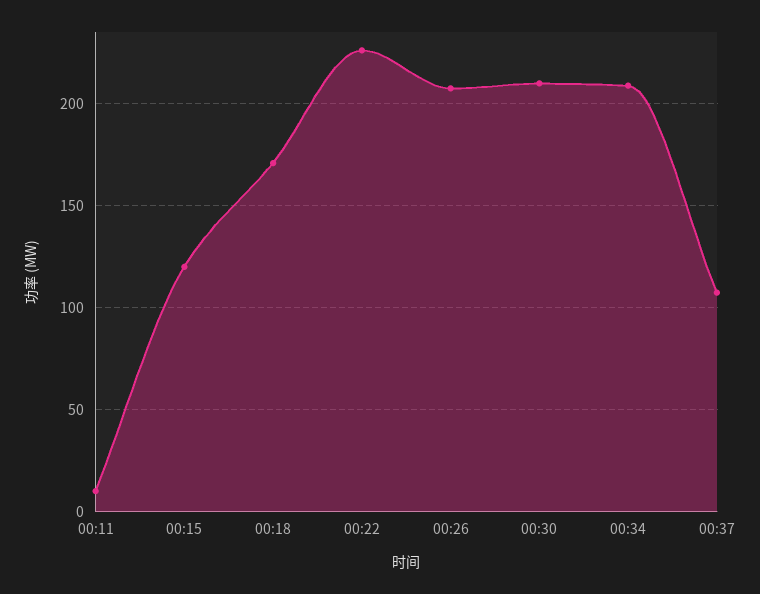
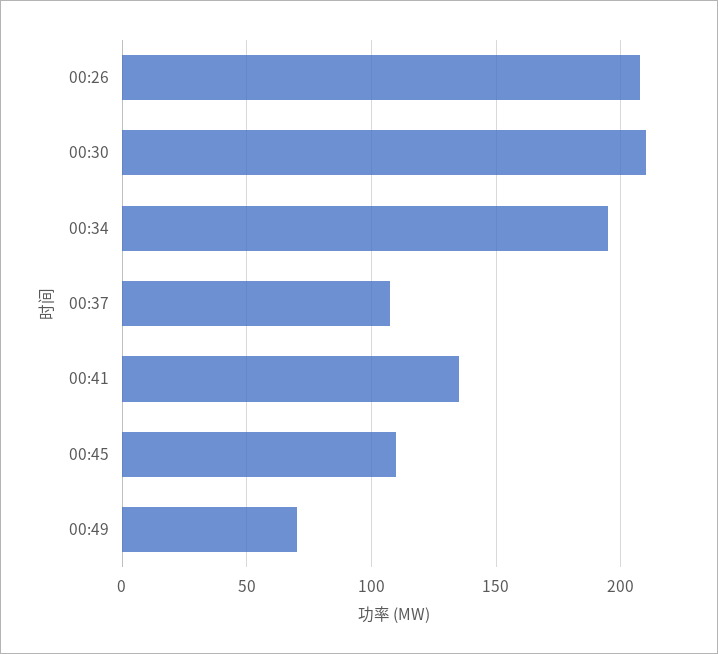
00:11: 10 -> none
00:15: 120 -> none
00:18: 170 -> none
00:22: 225 -> none
00:34: 210 -> 195
00:41: none -> 135
00:45: none -> 110
00:49: none -> 70

